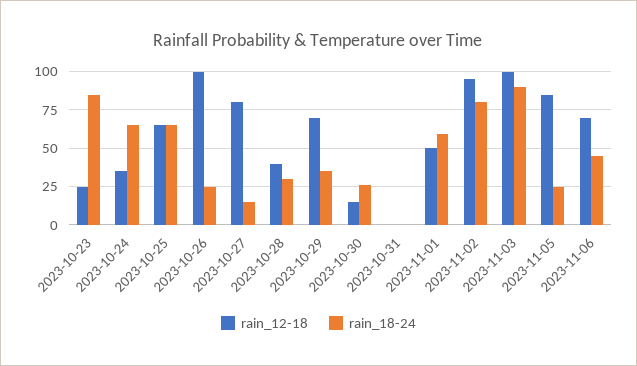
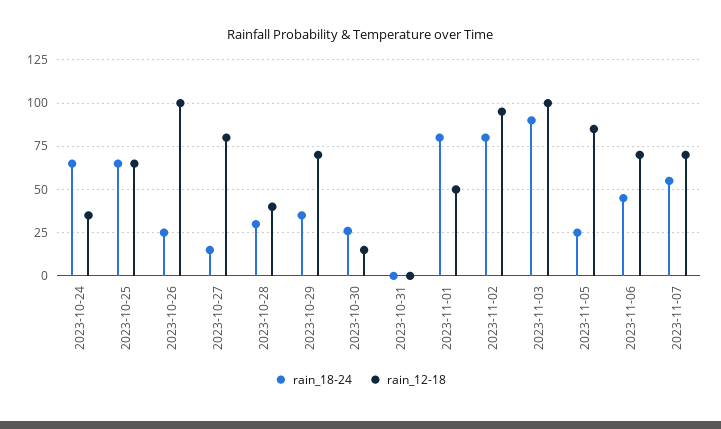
rain_12-18, 2023-10-23: 25 -> none
rain_18-24, 2023-10-23: 85 -> none
rain_18-24, 2023-11-01: 60 -> 80
rain_18-24, 2023-11-07: none -> 55
rain_12-18, 2023-11-07: none -> 70

